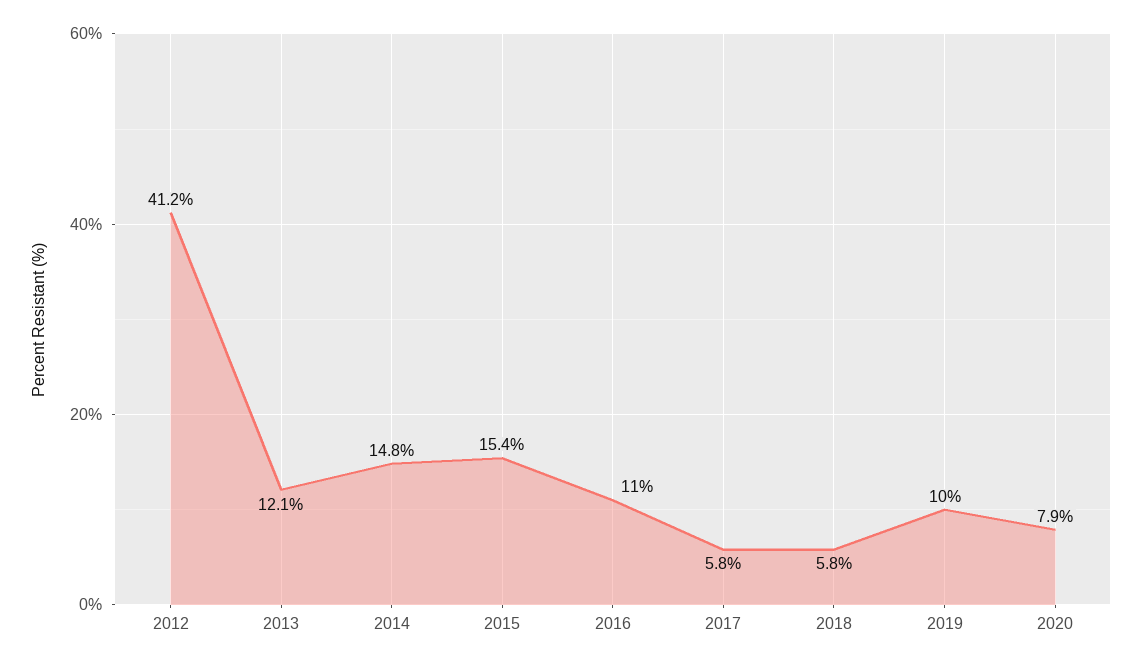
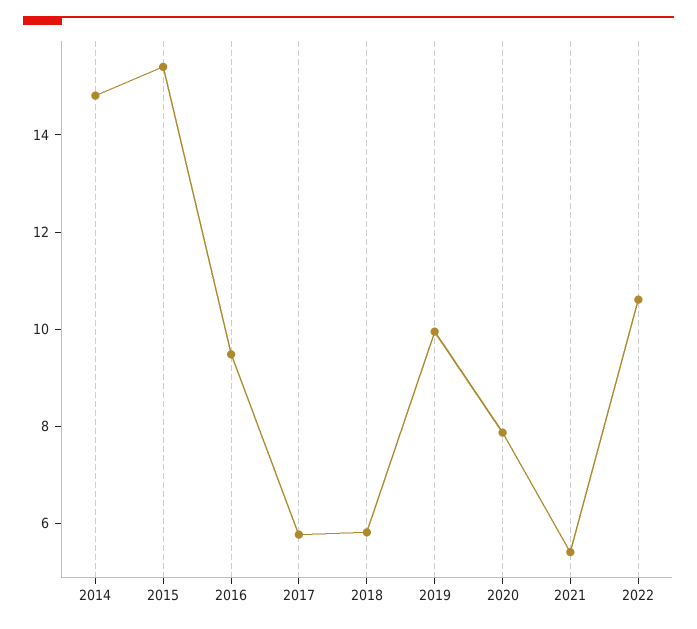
2012: 41.2 -> none
2013: 12.1 -> none
2016: 11 -> 9.5
2021: none -> 5.5
2022: none -> 10.5

